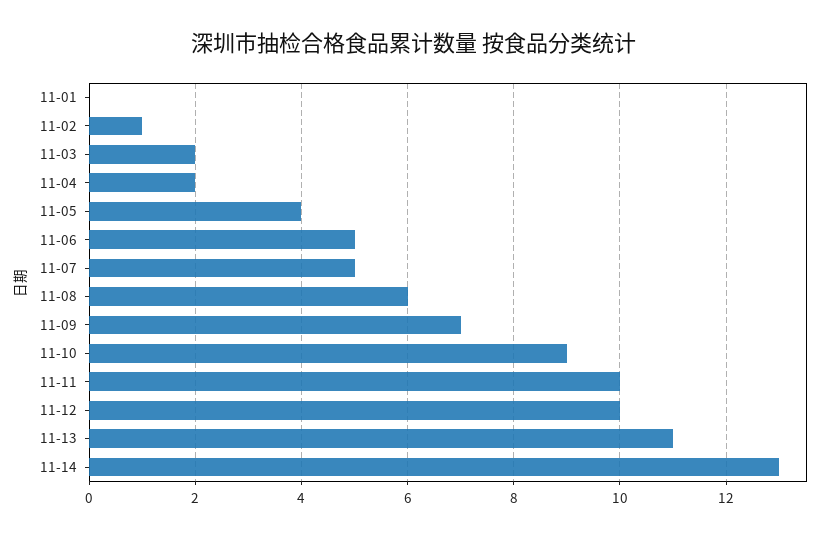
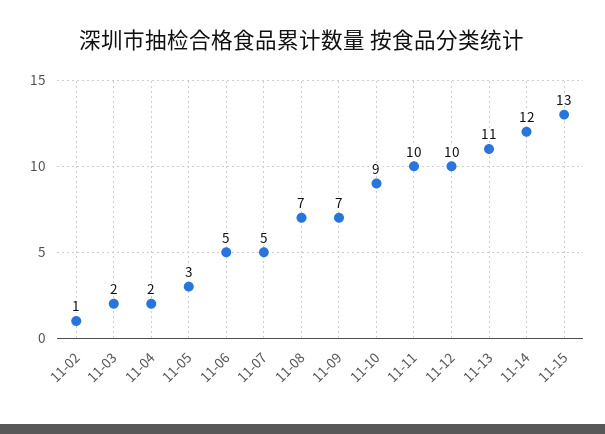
11-01: 0 -> none
11-05: 4 -> 3
11-08: 6 -> 7
11-14: 13 -> 12
11-15: none -> 13

